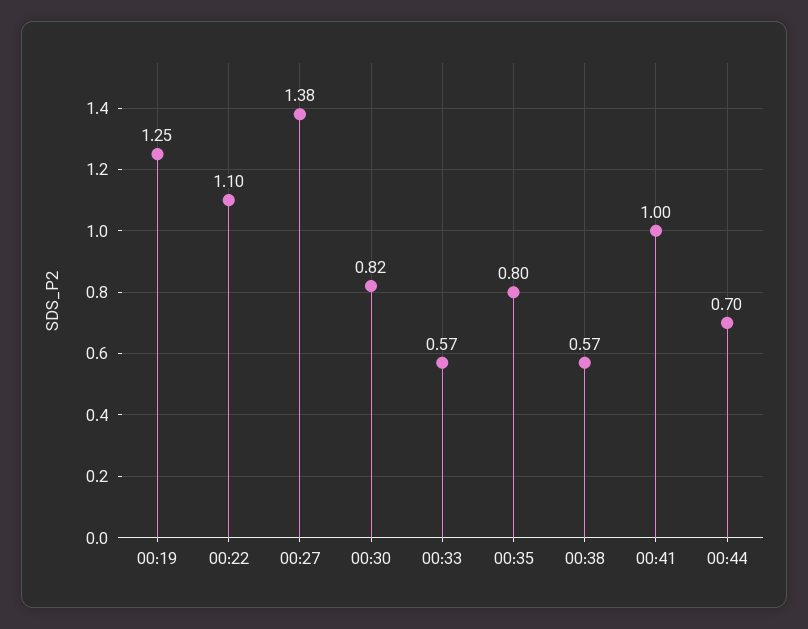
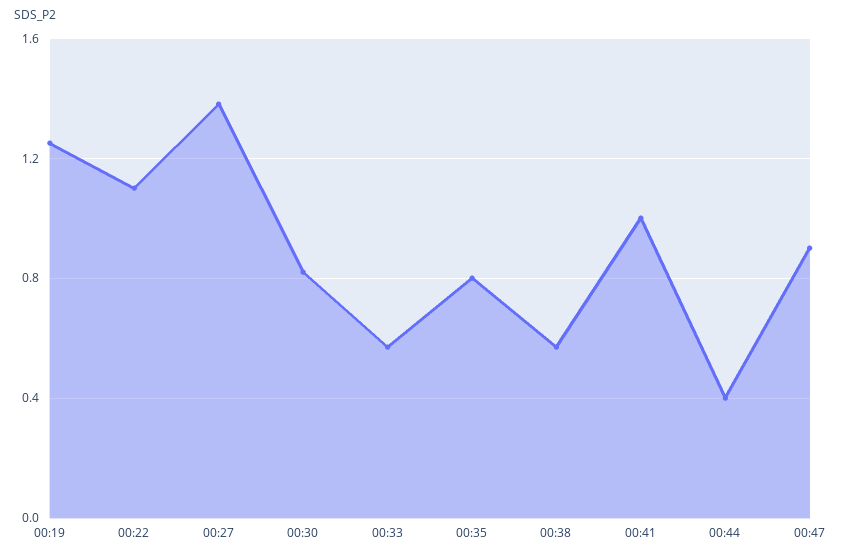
00:44: 0.7 -> 0.4
00:47: none -> 0.9

